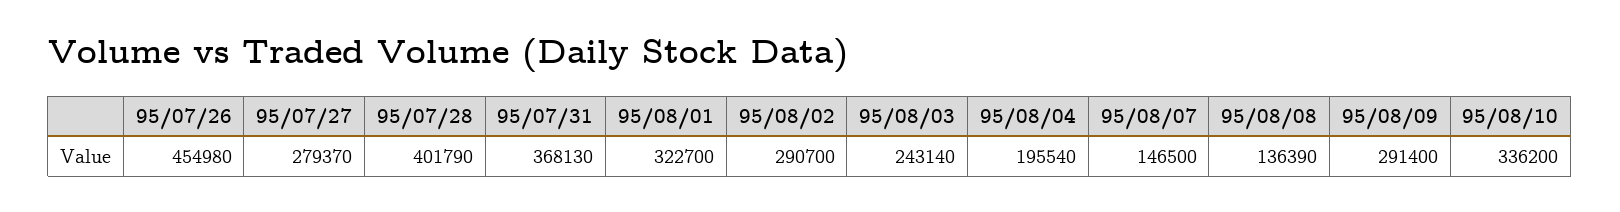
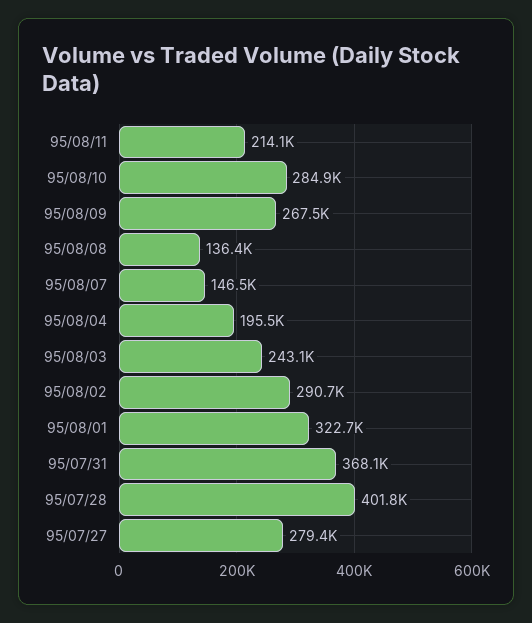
95/07/26: 454980 -> none
95/08/09: 291400 -> 267500
95/08/10: 336200 -> 284900
95/08/11: none -> 214100

